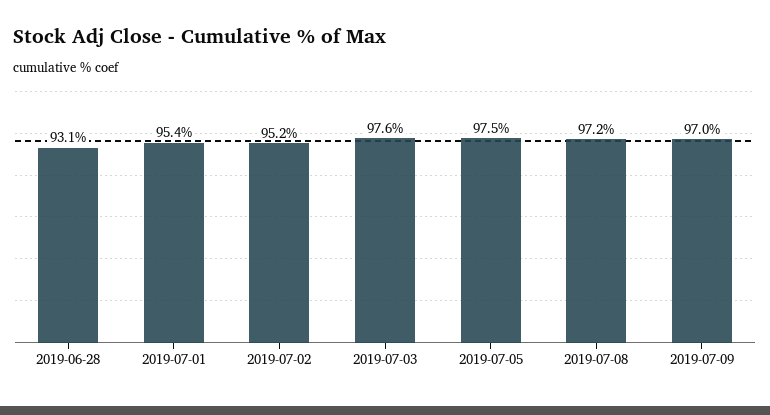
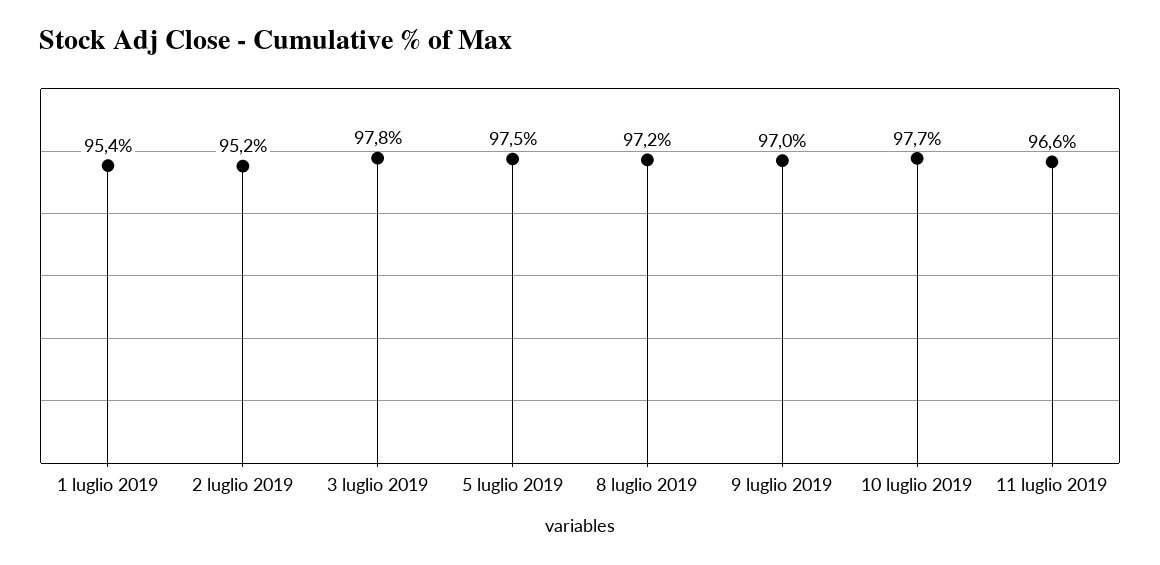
2019-06-28: 93.1 -> none
2019-07-03: 97.6 -> 97.8
10 luglio 2019: none -> 97.7
11 luglio 2019: none -> 96.6

